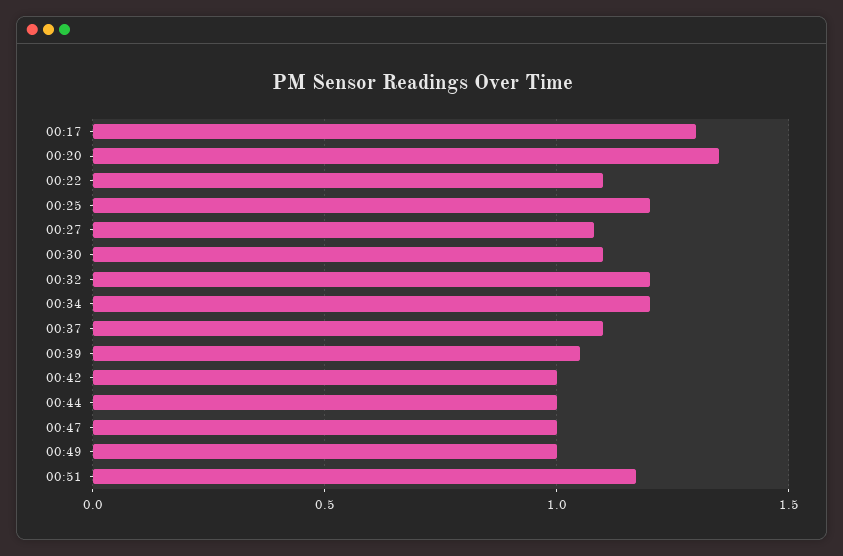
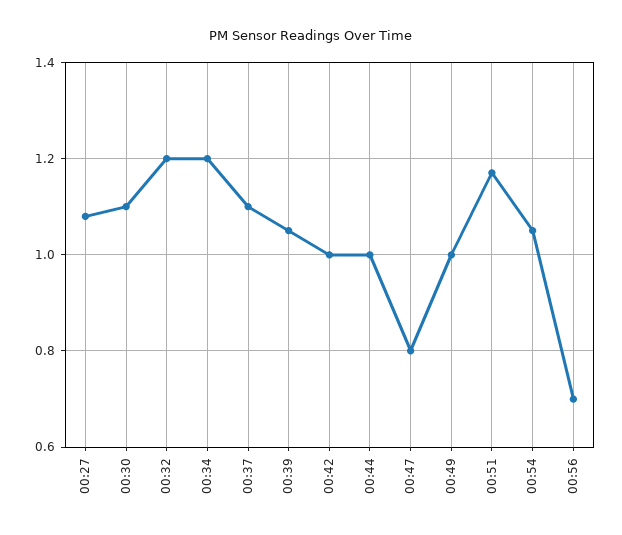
00:17: 1.3 -> none
00:20: 1.35 -> none
00:22: 1.1 -> none
00:25: 1.2 -> none
00:47: 1 -> 0.8
00:54: none -> 1.05
00:56: none -> 0.7

